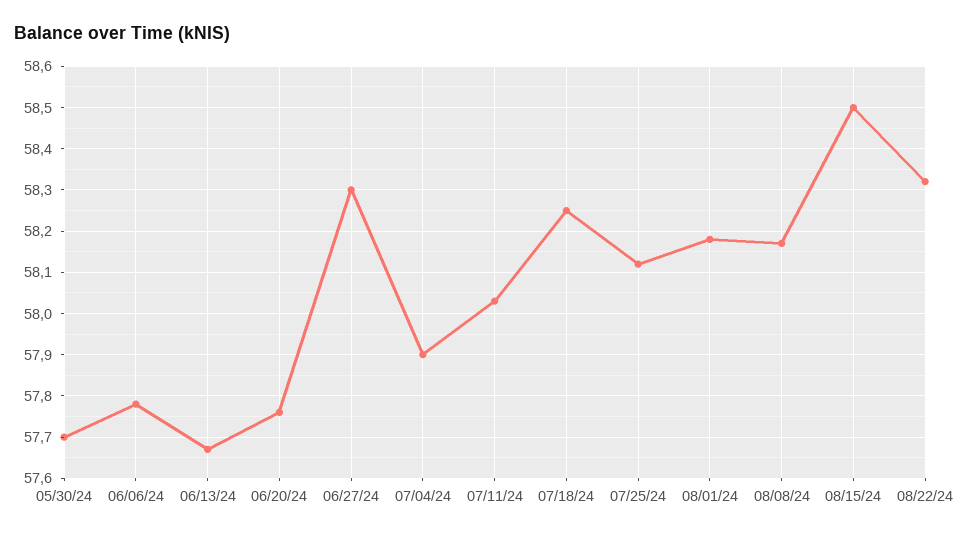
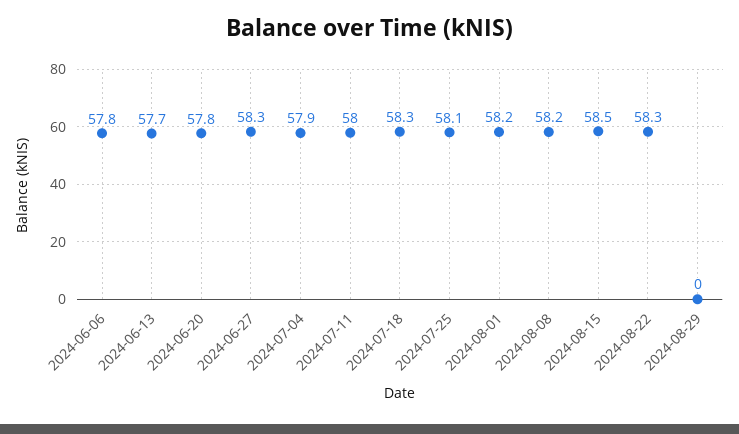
05/30/24: 57.7 -> none
2024-08-29: none -> 0

